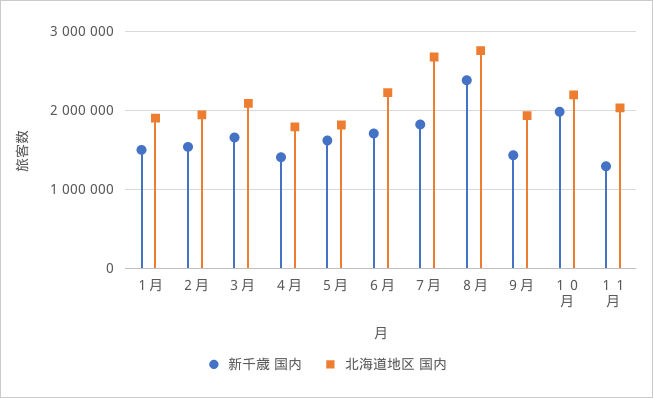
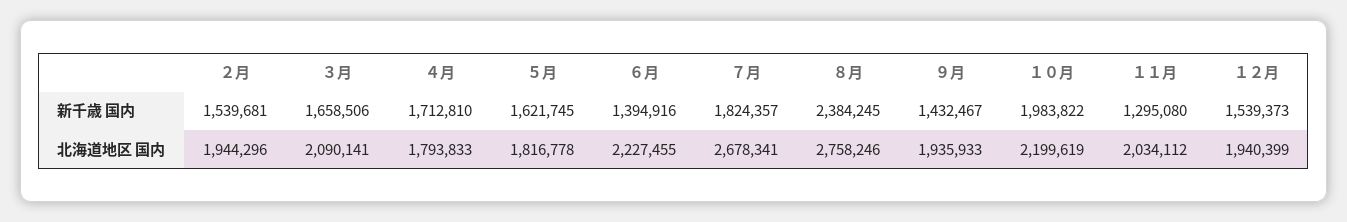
新千歳 国内, １月: 1500000 -> none
北海道地区 国内, １月: 1900000 -> none
新千歳 国内, ４月: 1400000 -> 1712810
新千歳 国内, ６月: 1700000 -> 1394916
新千歳 国内, １２月: none -> 1539373
北海道地区 国内, １２月: none -> 1940399

